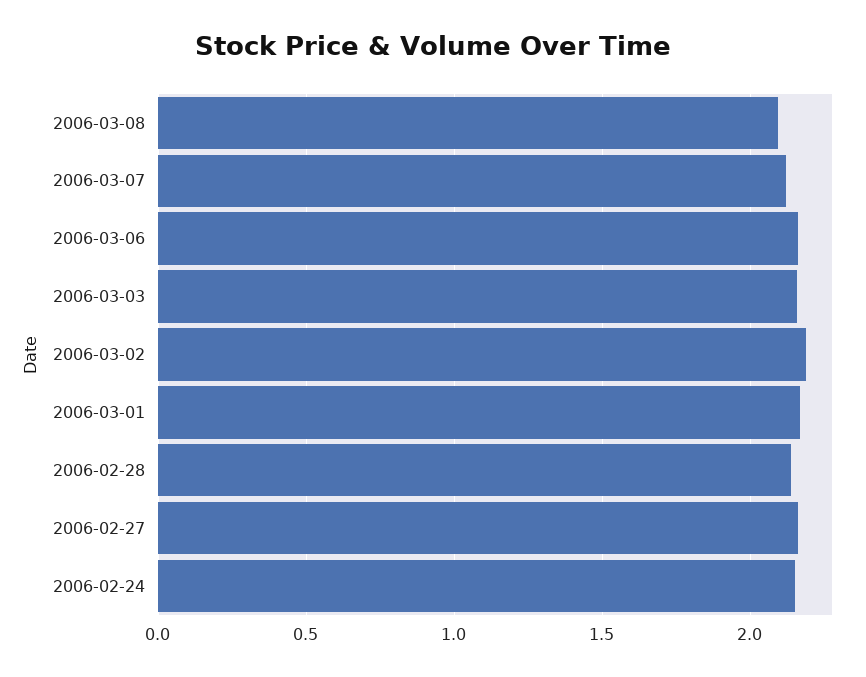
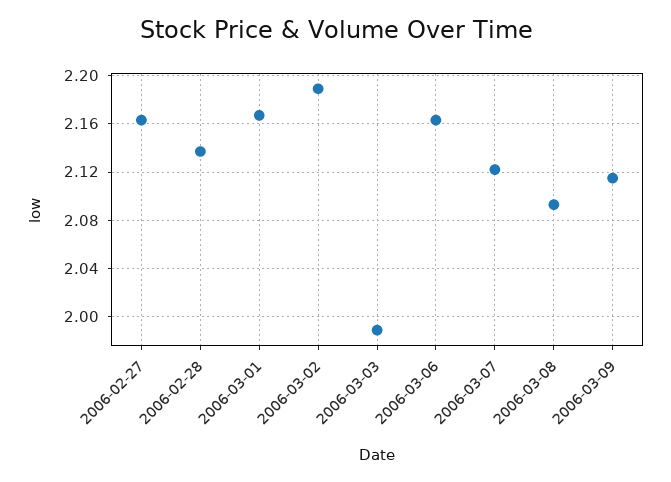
2006-03-03: 2.15 -> 1.99
2006-02-24: 2.15 -> none
2006-03-09: none -> 2.115

